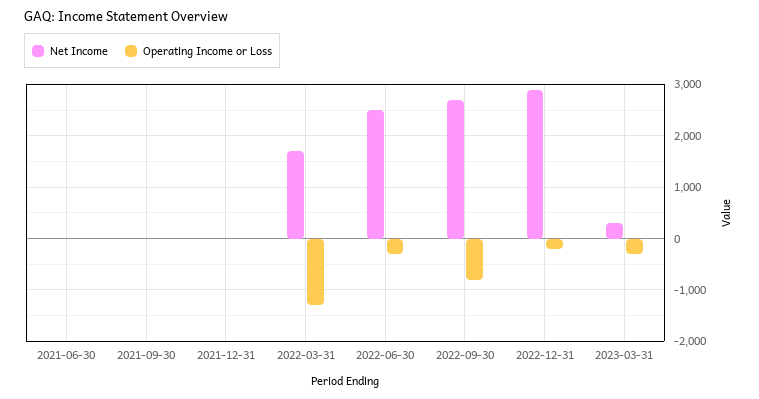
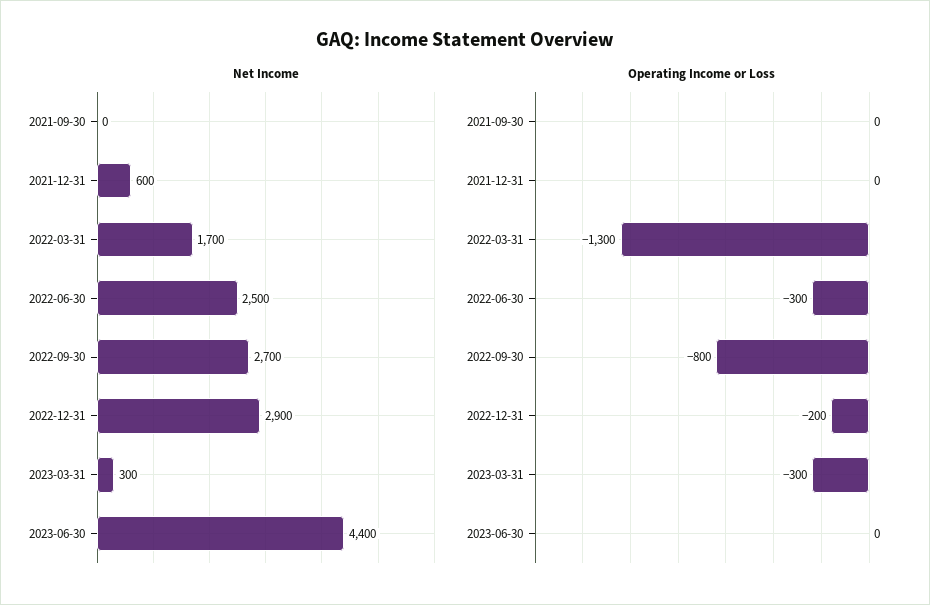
Net Income, 2021-06-30: 0 -> none
Operating Income or Loss, 2021-06-30: 0 -> none
Net Income, 2021-12-31: 0 -> 600
Net Income, 2023-06-30: none -> 4400
Operating Income or Loss, 2023-06-30: none -> 0

